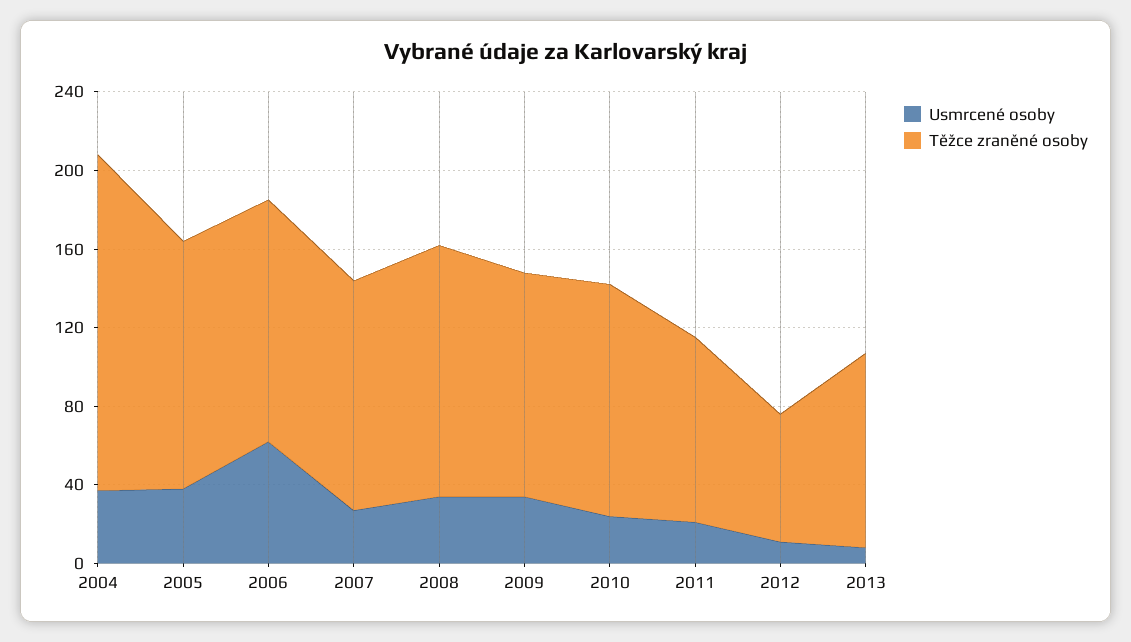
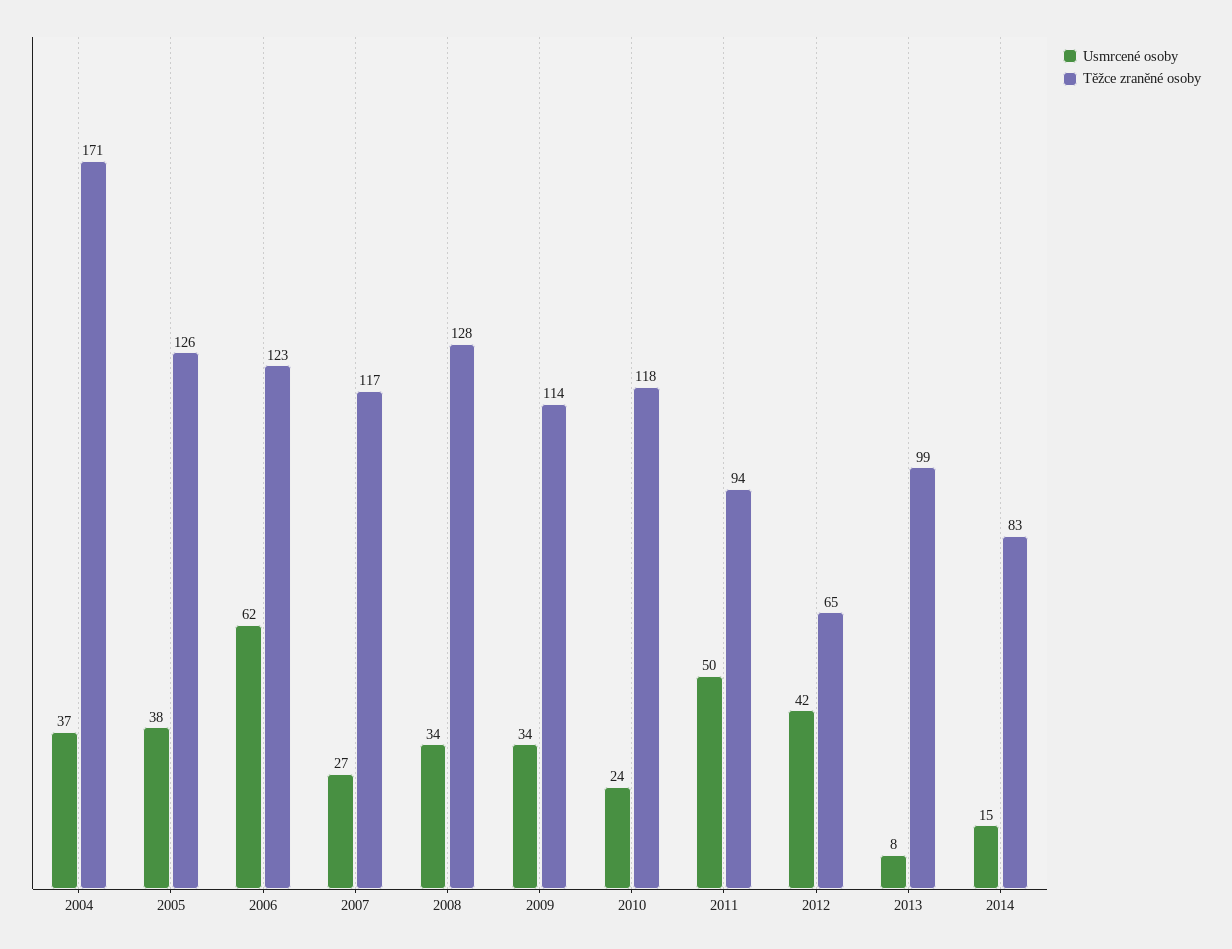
Usmrcené osoby, 2011: 20 -> 50
Usmrcené osoby, 2012: 10 -> 42
Usmrcené osoby, 2014: none -> 15
Těžce zraněné osoby, 2014: none -> 83

